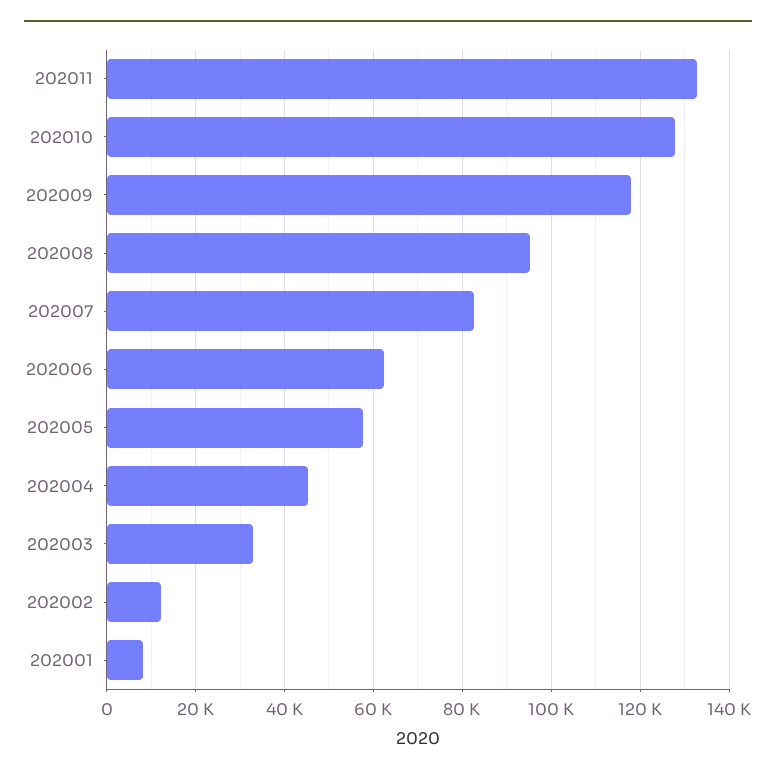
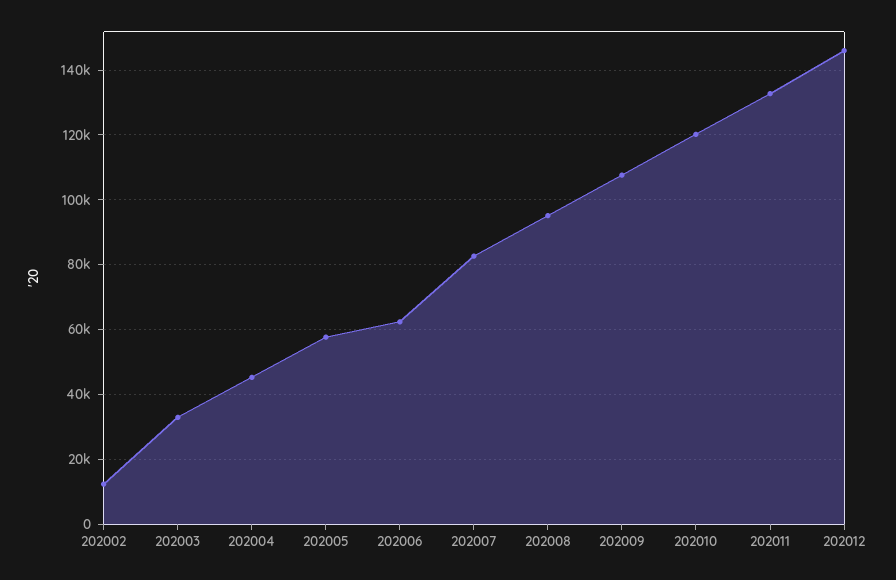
202010: 128000 -> 120000
202009: 118000 -> 108000
202001: 8000 -> none
202012: none -> 146000

